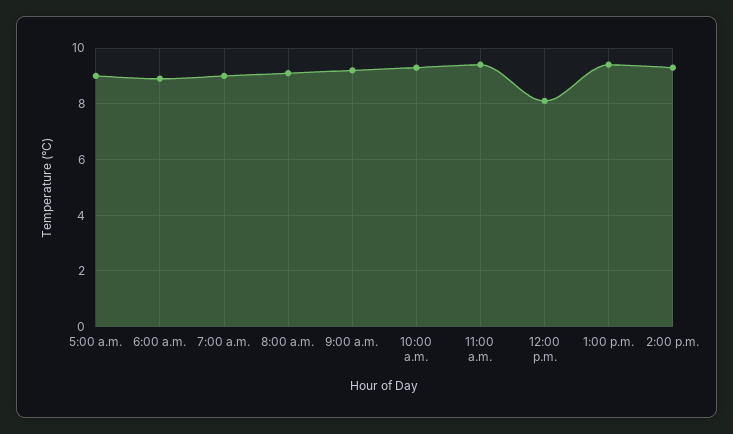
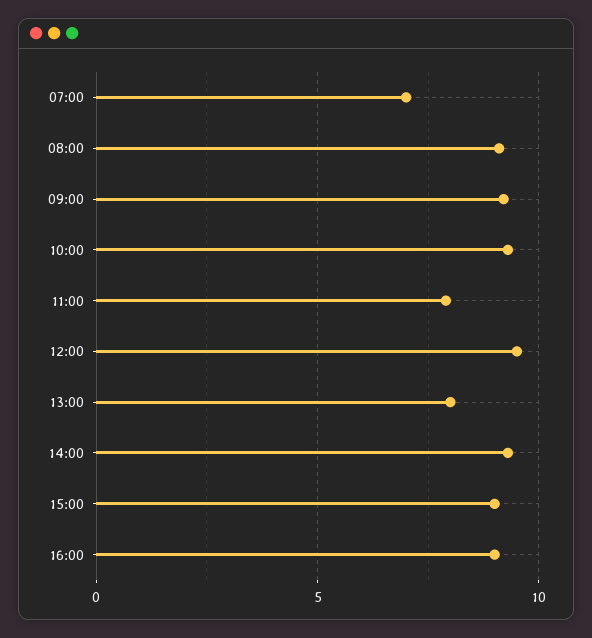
5:00 a.m.: 9 -> none
6:00 a.m.: 9 -> none
7:00 a.m.: 9 -> 7
11:00 a.m.: 9.5 -> 8
12:00 p.m.: 8 -> 9.5
1:00 p.m.: 9.5 -> 8
15:00: none -> 9
16:00: none -> 9

